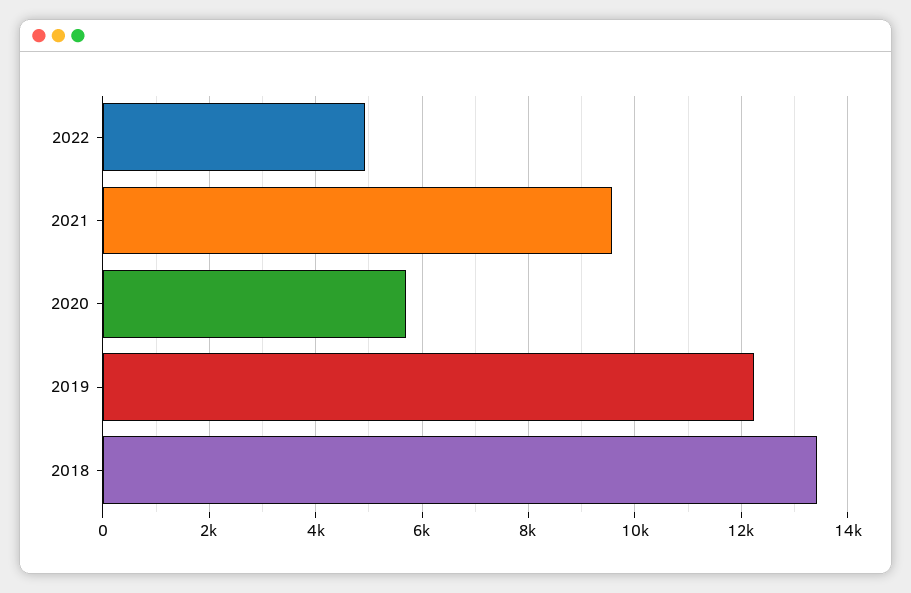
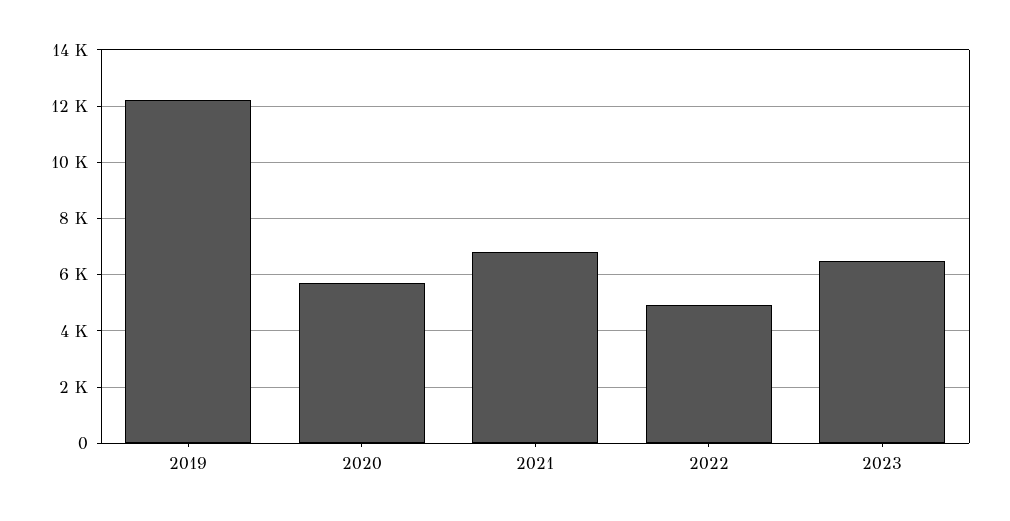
2021: 9600 -> 6750
2018: 13400 -> none
2023: none -> 6500

